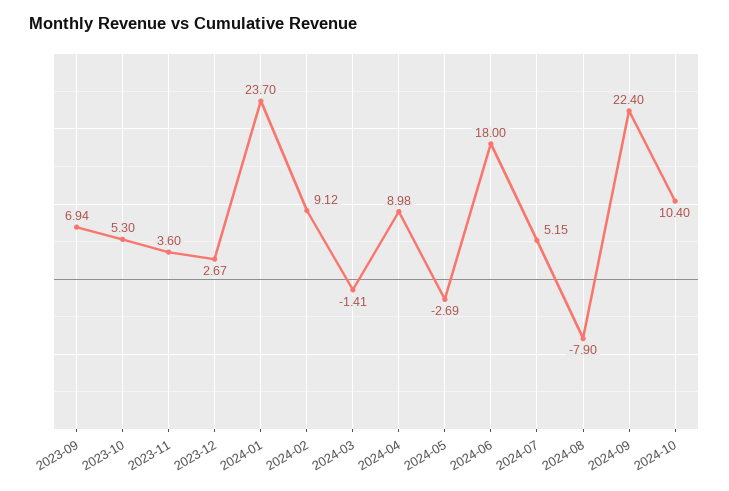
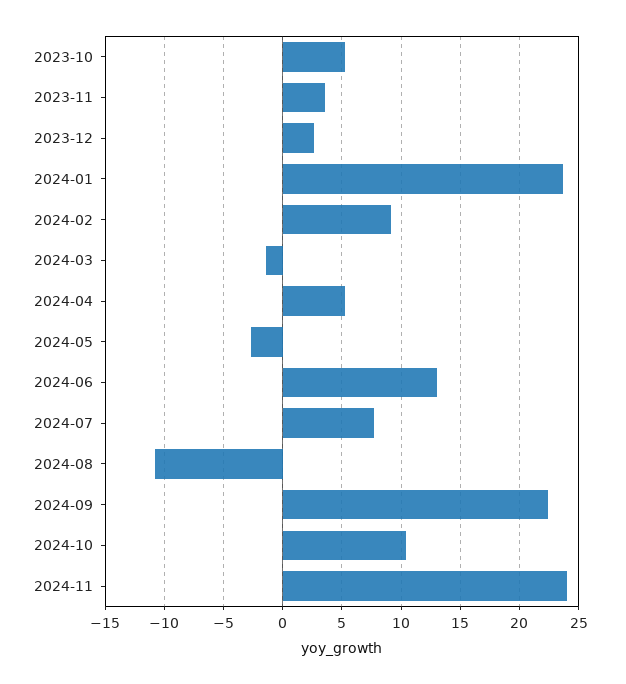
2023-09: 6.94 -> none
2024-04: 8.98 -> 5
2024-06: 18 -> 13
2024-07: 5.15 -> 8
2024-08: -7.9 -> -11
2024-11: none -> 24

